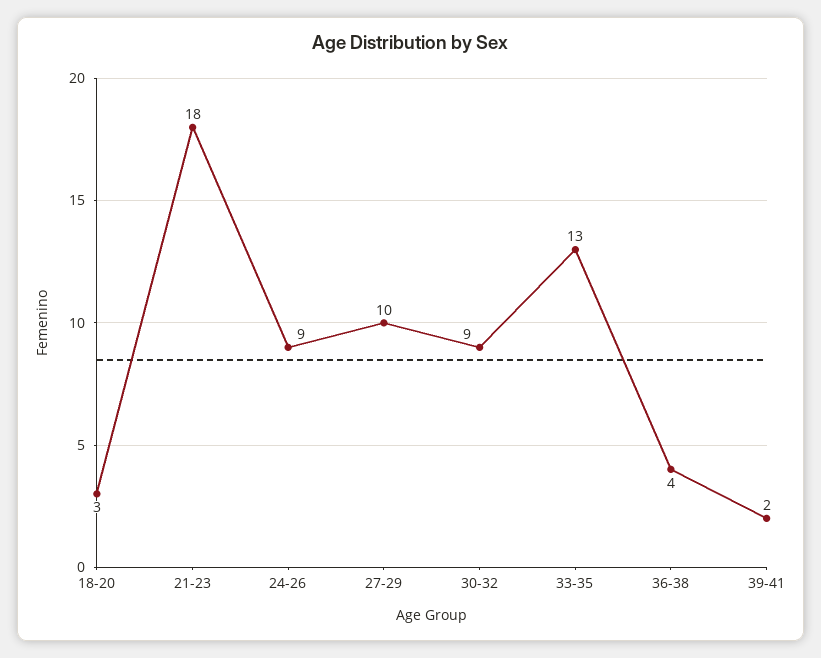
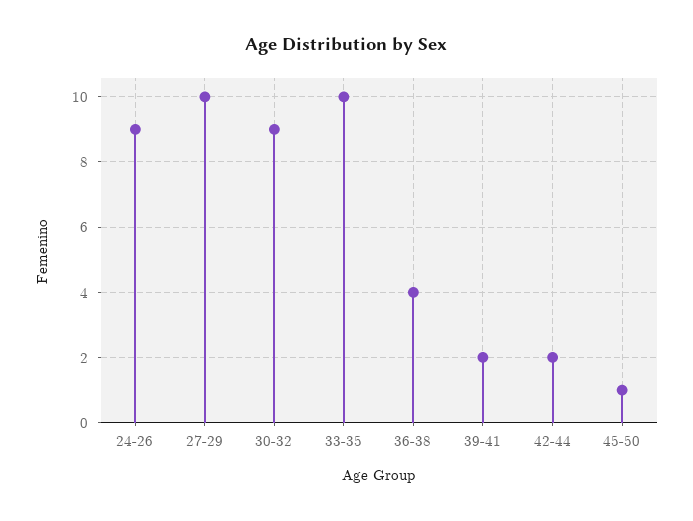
18-20: 3 -> none
21-23: 18 -> none
33-35: 13 -> 10
42-44: none -> 2
45-50: none -> 1

